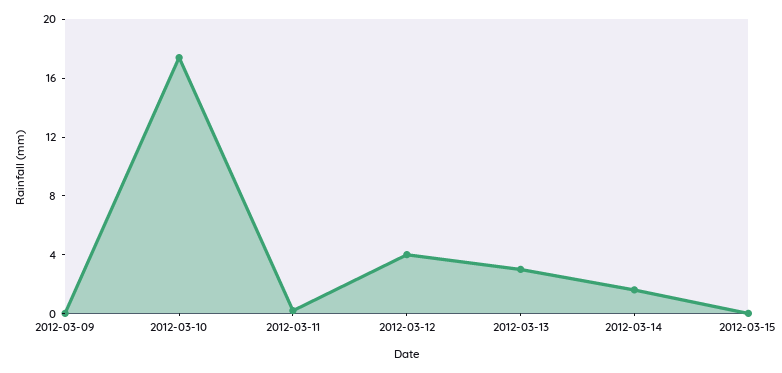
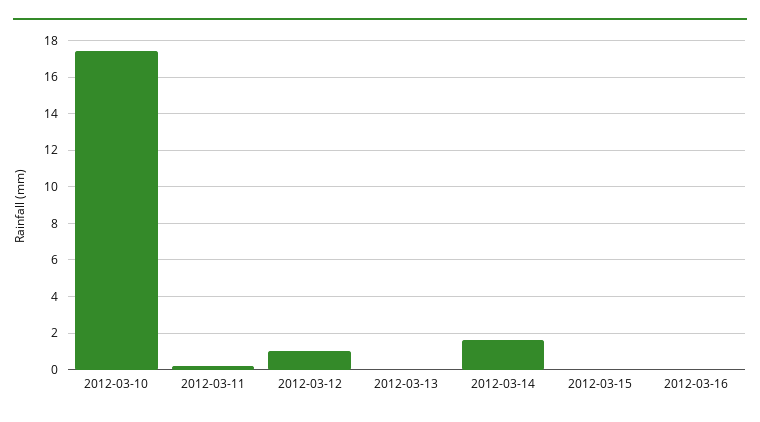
2012-03-09: 0 -> none
2012-03-12: 4 -> 1
2012-03-13: 3 -> 0
2012-03-16: none -> 0

